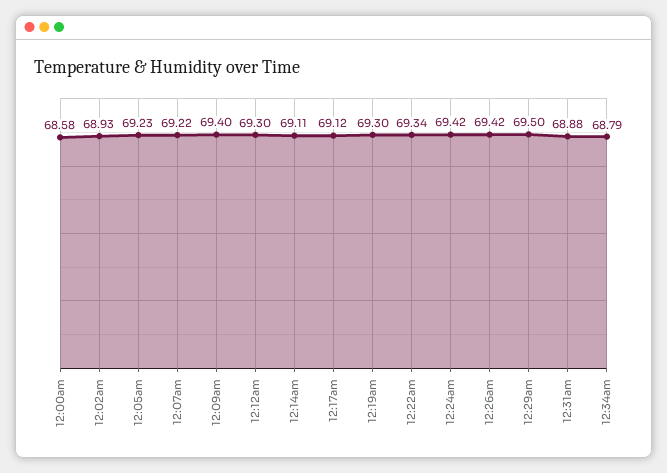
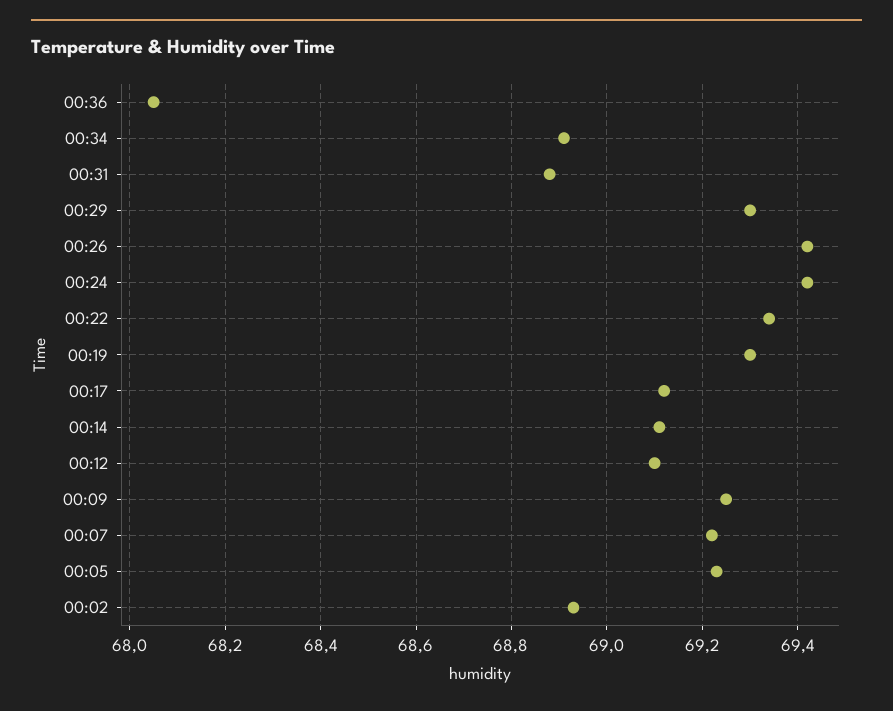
12:00am: 68.58 -> none
12:09am: 69.4 -> 69.25
12:12am: 69.3 -> 69.1
12:29am: 69.5 -> 69.3
12:34am: 68.79 -> 68.9
00:36: none -> 68.05

